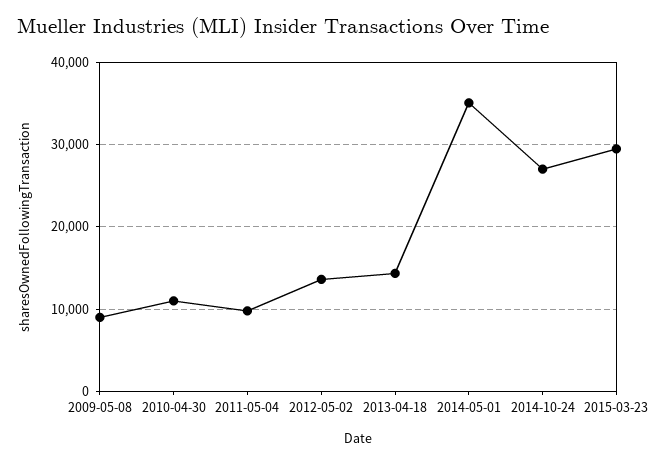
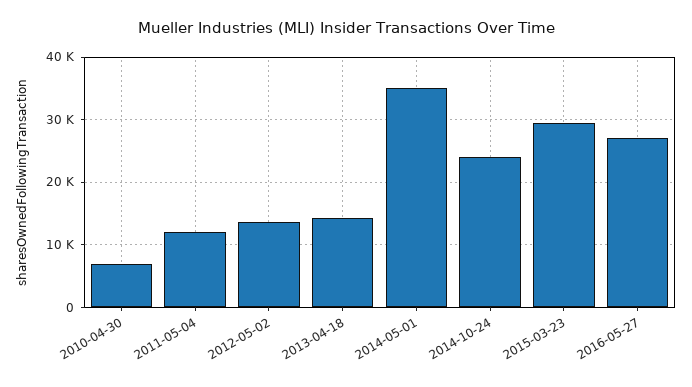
2009-05-08: 9000 -> none
2010-04-30: 11000 -> 7000
2011-05-04: 10000 -> 12000
2014-10-24: 27000 -> 24000
2016-05-27: none -> 27000

